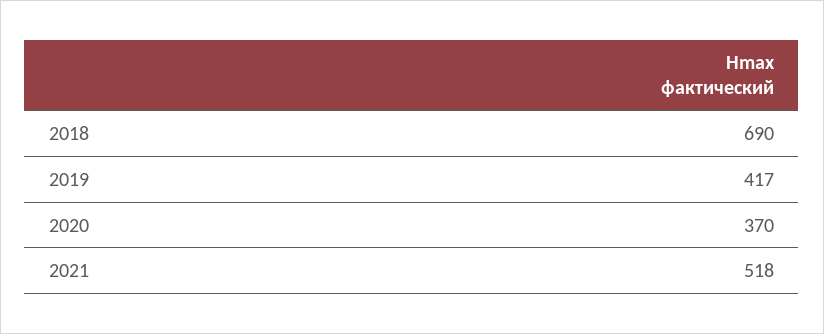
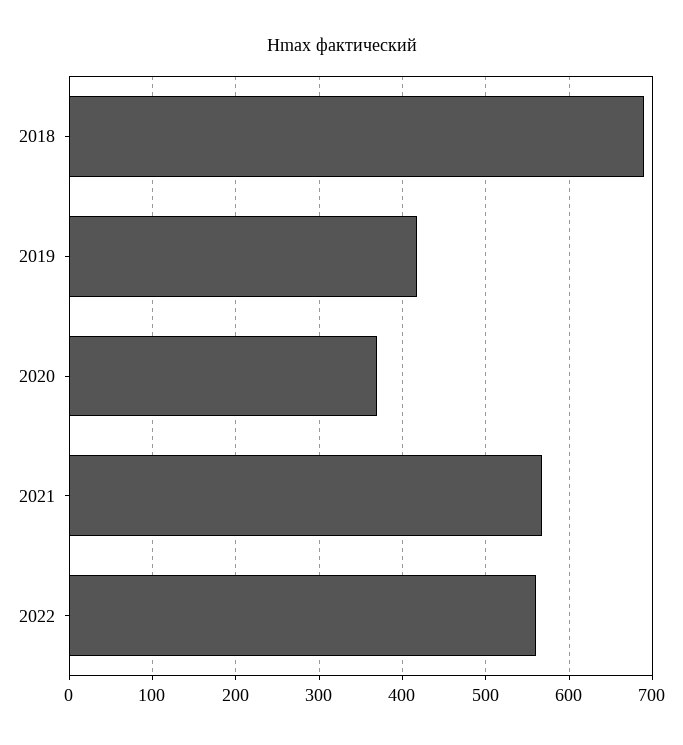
2021: 518 -> 570
2022: none -> 560

